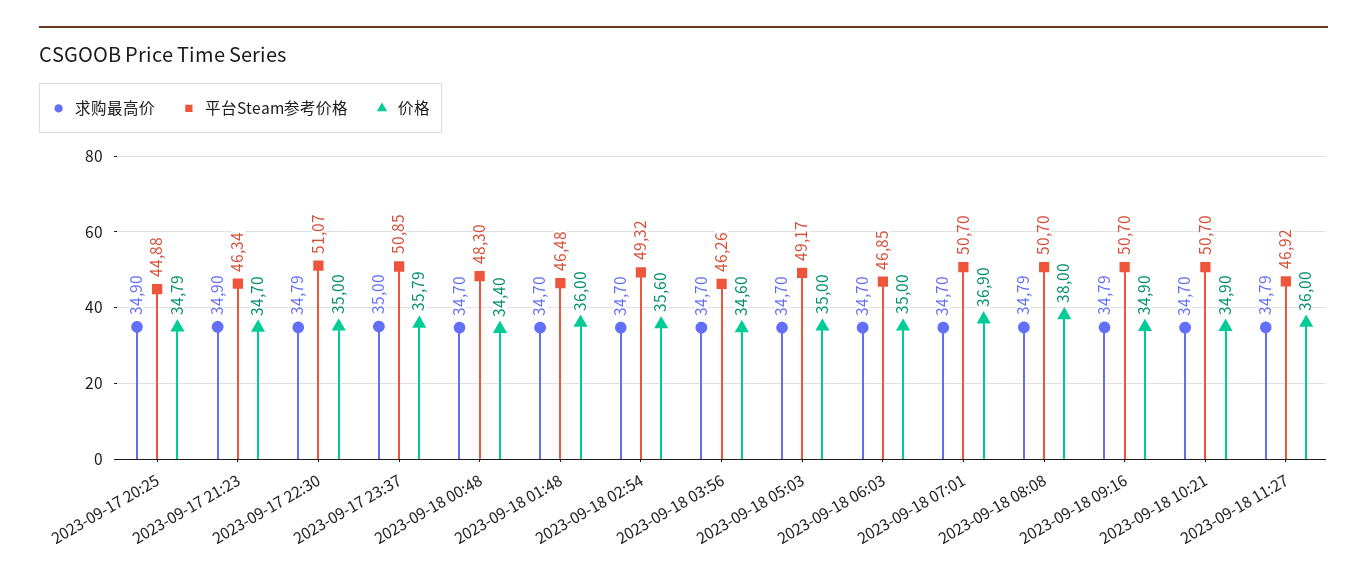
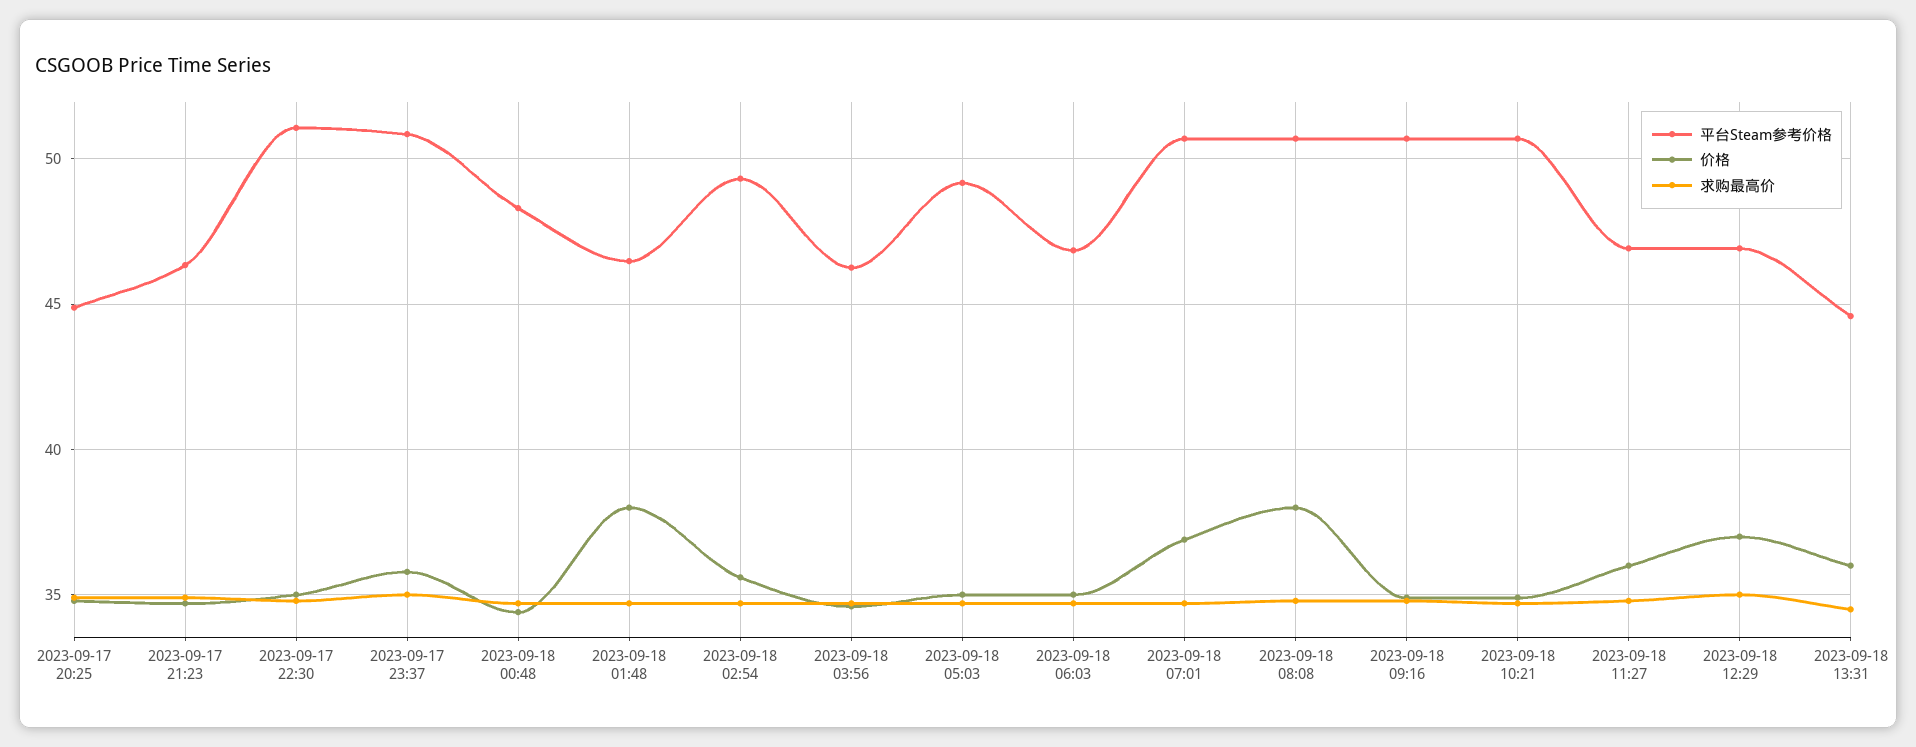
价格, 2023-09-18 01:48: 36 -> 38
平台Steam参考价格, 2023-09-18 12:29: none -> 47
价格, 2023-09-18 12:29: none -> 37
求购最高价, 2023-09-18 12:29: none -> 35
平台Steam参考价格, 2023-09-18 13:31: none -> 44.5
价格, 2023-09-18 13:31: none -> 36
求购最高价, 2023-09-18 13:31: none -> 34.5

